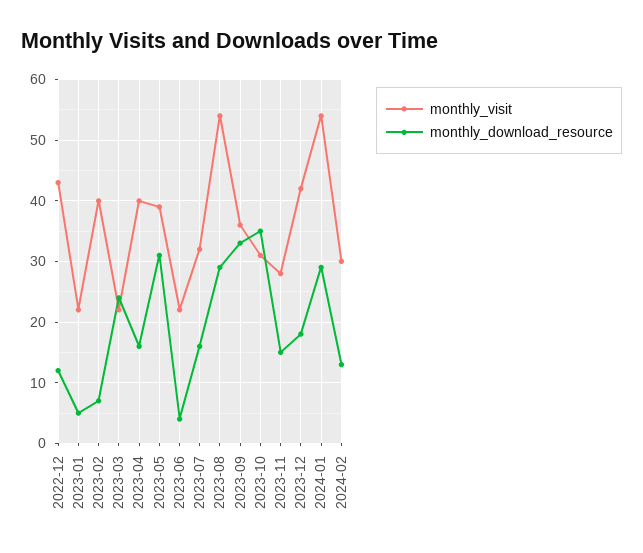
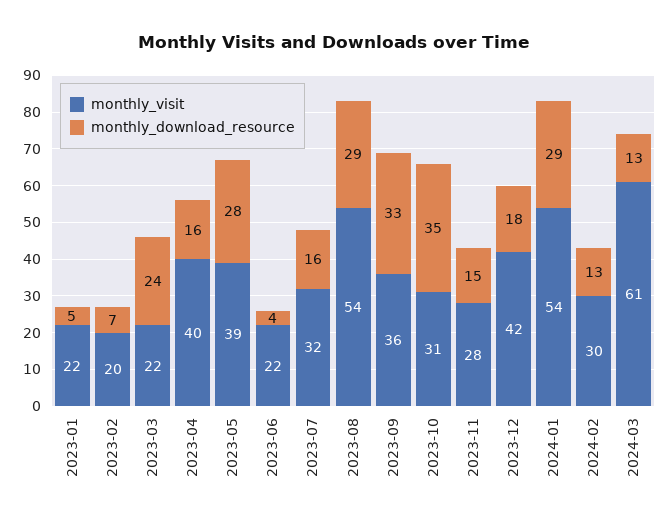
monthly_visit, 2022-12: 43 -> none
monthly_download_resource, 2022-12: 12 -> none
monthly_visit, 2023-02: 40 -> 20
monthly_download_resource, 2023-05: 31 -> 28
monthly_visit, 2024-03: none -> 61
monthly_download_resource, 2024-03: none -> 13

